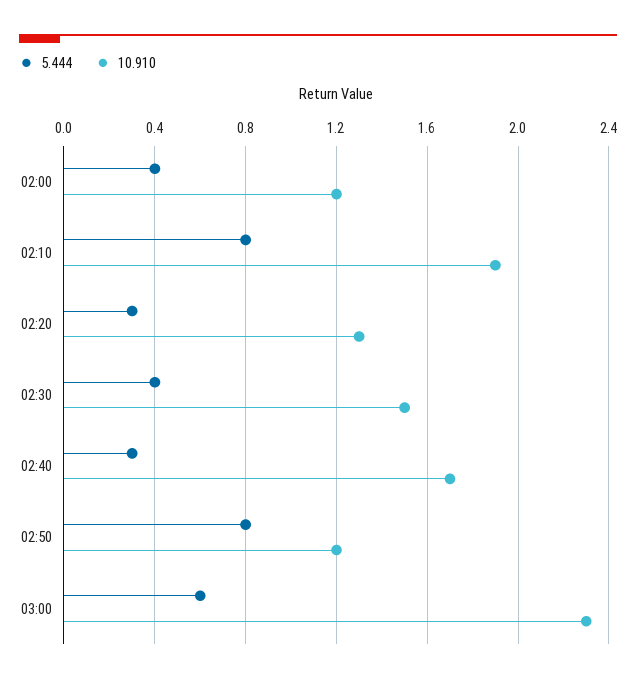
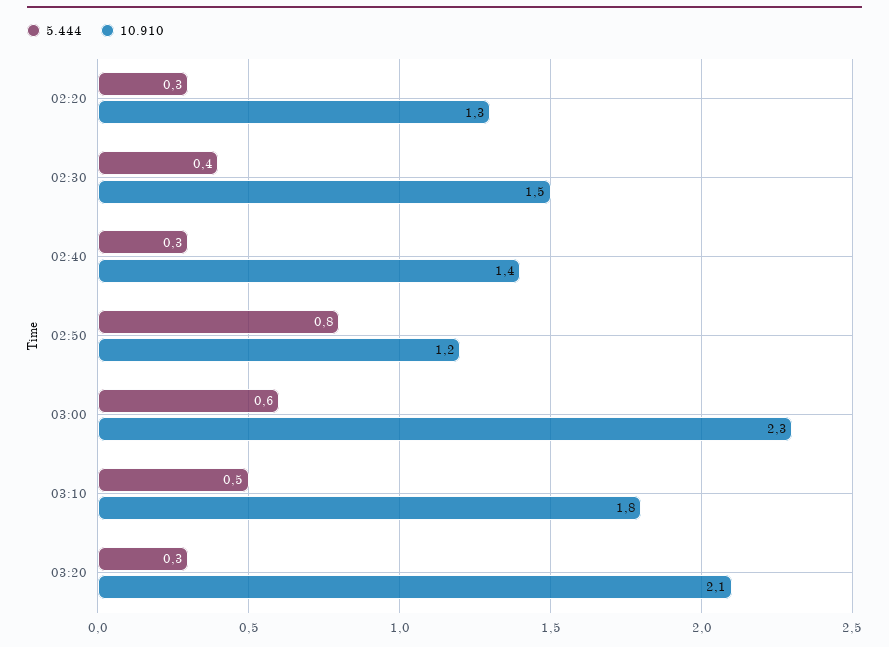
5.444, 02:00: 0.4 -> none
10.910, 02:00: 1.2 -> none
5.444, 02:10: 0.8 -> none
10.910, 02:10: 1.9 -> none
10.910, 02:40: 1.7 -> 1.4
5.444, 03:10: none -> 0.5
10.910, 03:10: none -> 1.8
5.444, 03:20: none -> 0.3
10.910, 03:20: none -> 2.1

